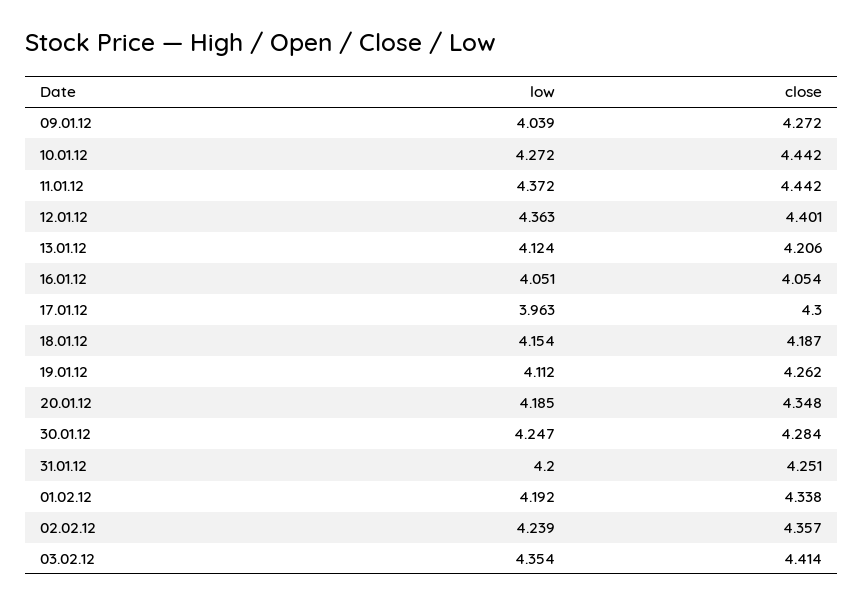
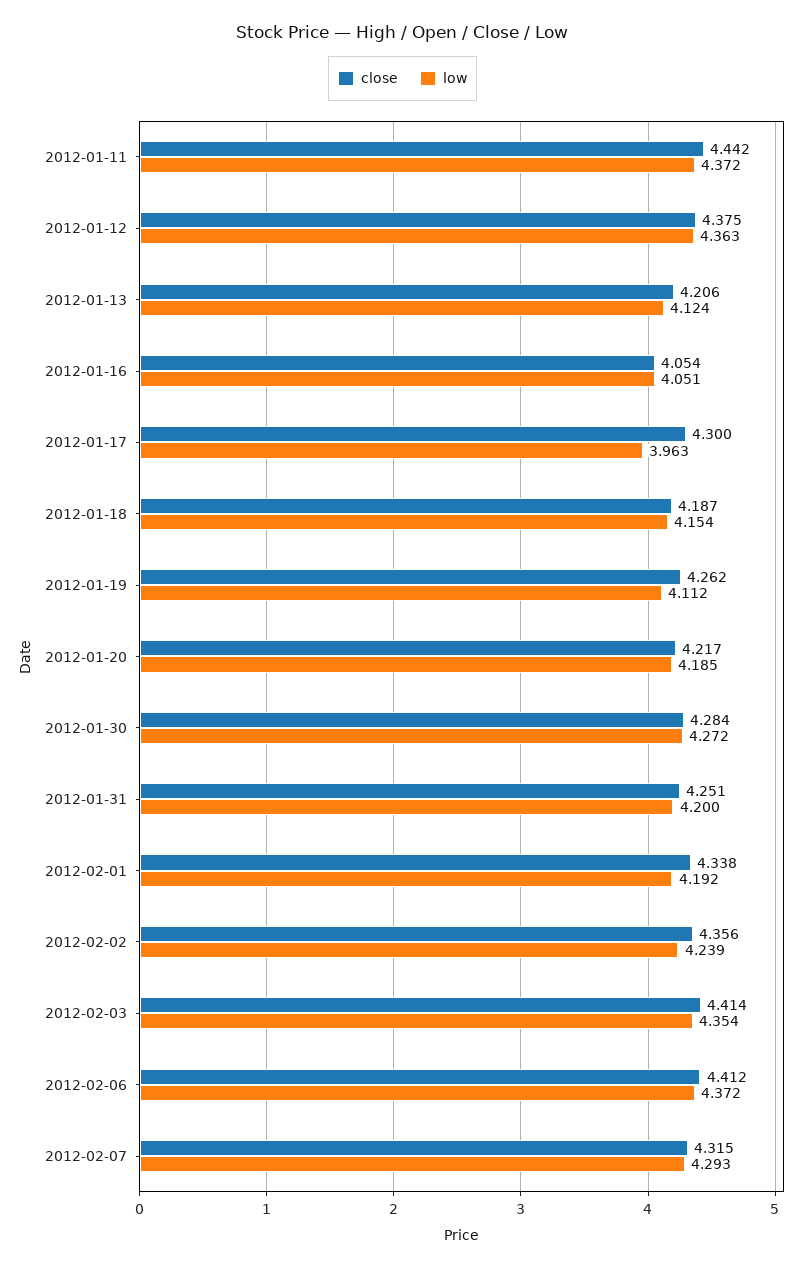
low, 09.01.12: 4.039 -> none
close, 09.01.12: 4.272 -> none
low, 10.01.12: 4.272 -> none
close, 10.01.12: 4.442 -> none
close, 12.01.12: 4.401 -> 4.375
close, 20.01.12: 4.348 -> 4.217
low, 30.01.12: 4.247 -> 4.272
close, 02.02.12: 4.357 -> 4.356
close, 2012-02-06: none -> 4.412
low, 2012-02-06: none -> 4.372
close, 2012-02-07: none -> 4.315
low, 2012-02-07: none -> 4.293

